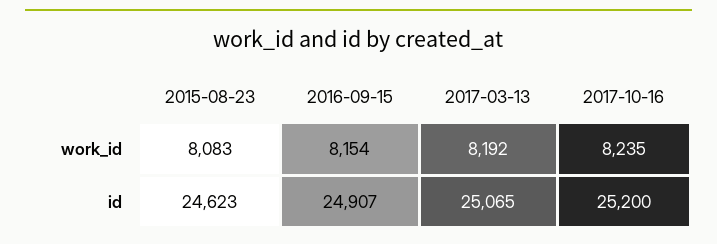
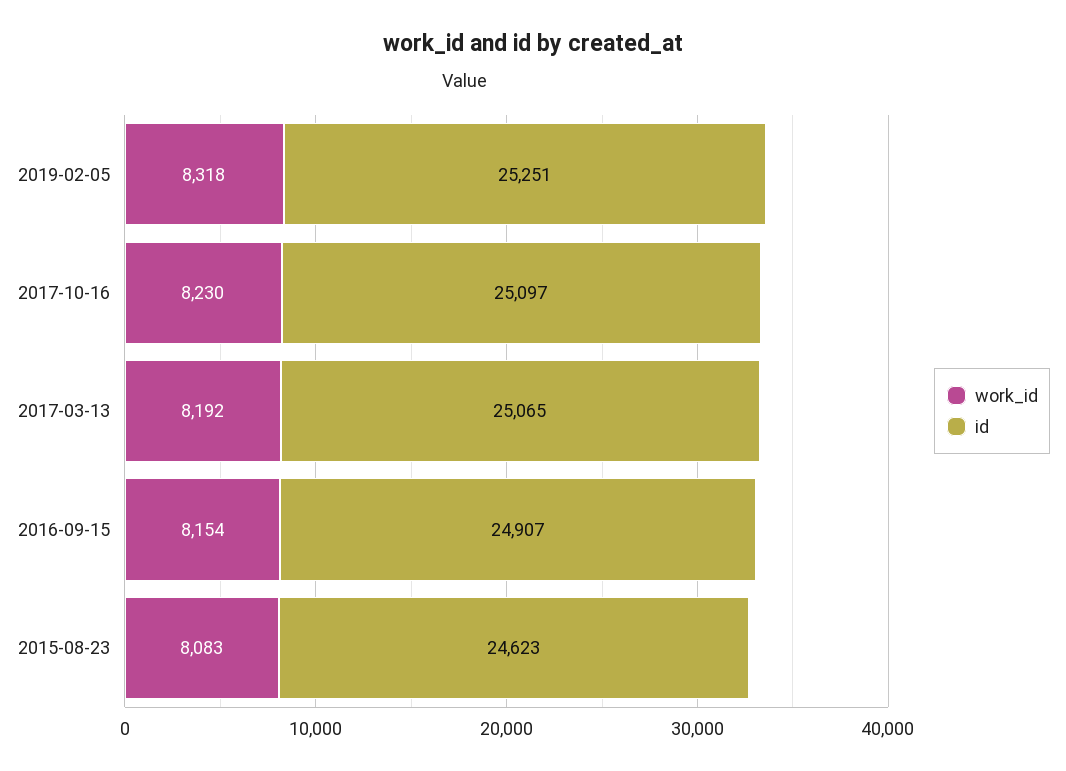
work_id, 2017-10-16: 8235 -> 8230
id, 2017-10-16: 25200 -> 25097
work_id, 2019-02-05: none -> 8318
id, 2019-02-05: none -> 25251

